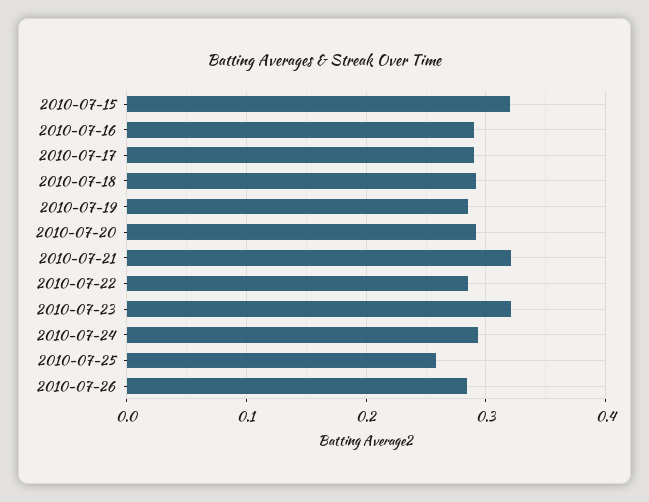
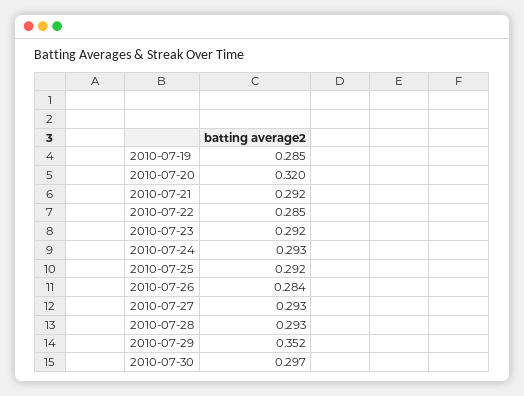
2010-07-15: 0.32 -> none
2010-07-16: 0.29 -> none
2010-07-17: 0.29 -> none
2010-07-18: 0.29 -> none
2010-07-20: 0.29 -> 0.32
2010-07-21: 0.32 -> 0.292
2010-07-23: 0.32 -> 0.292
2010-07-25: 0.26 -> 0.292
2010-07-27: none -> 0.293
2010-07-28: none -> 0.293
2010-07-29: none -> 0.352
2010-07-30: none -> 0.297

